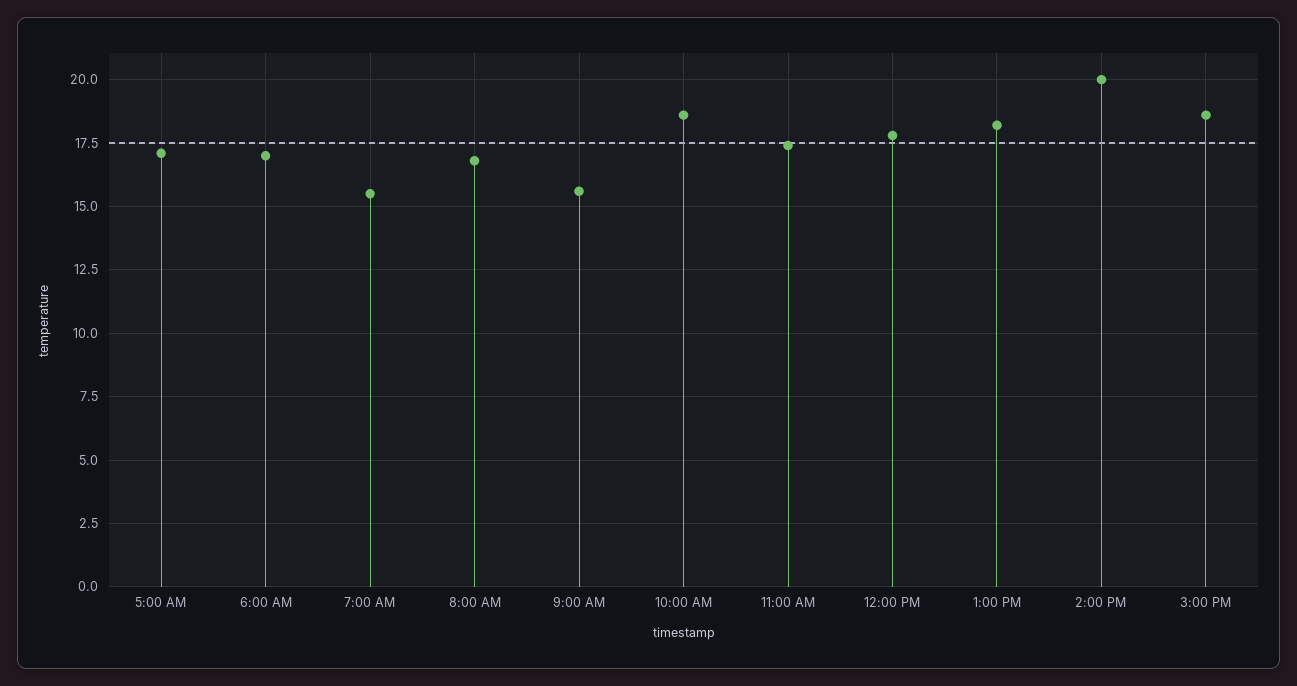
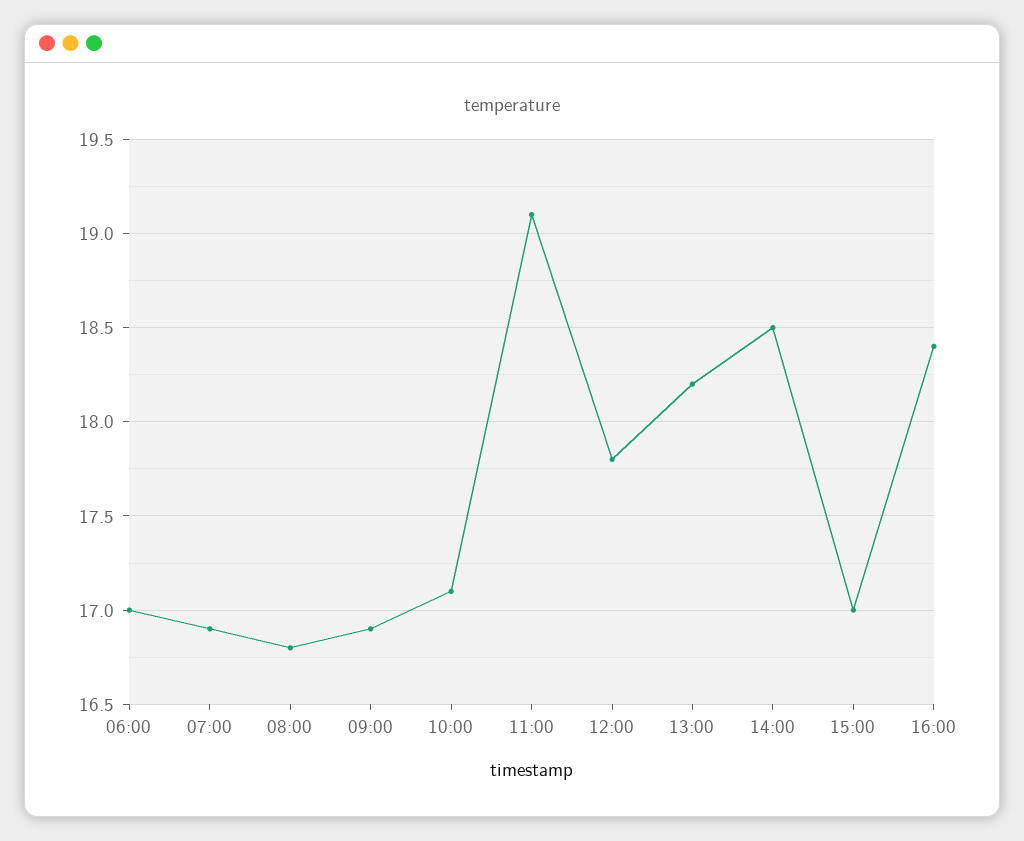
5:00 AM: 17 -> none
7:00 AM: 15.5 -> 16.9
9:00 AM: 15.5 -> 16.9
10:00 AM: 18.5 -> 17.1
11:00 AM: 17.5 -> 19.1
2:00 PM: 20 -> 18.5
3:00 PM: 18.5 -> 17
16:00: none -> 18.4

